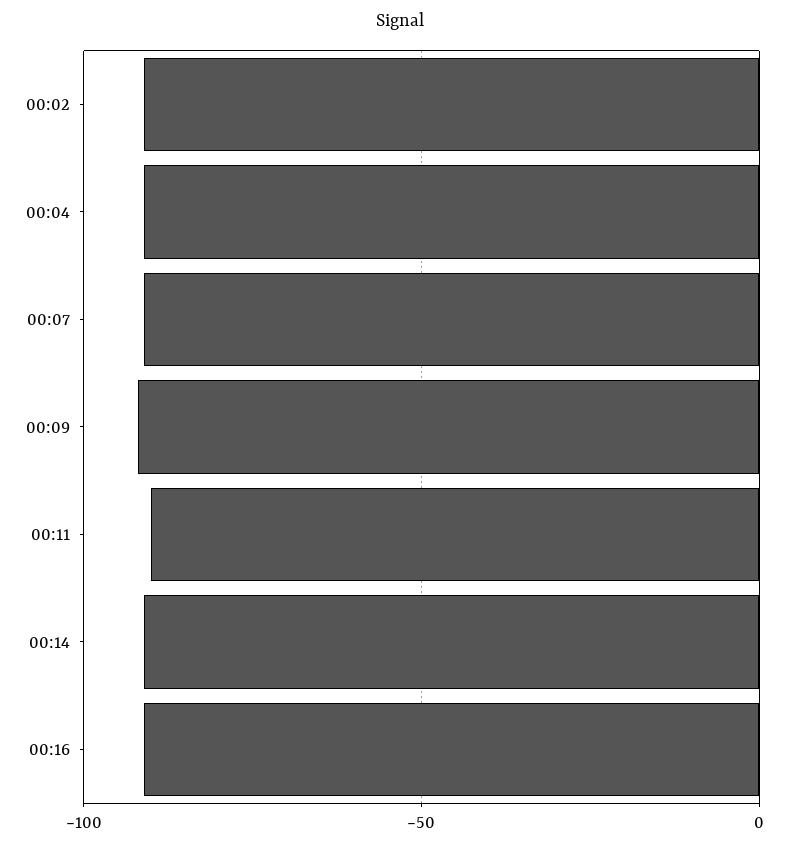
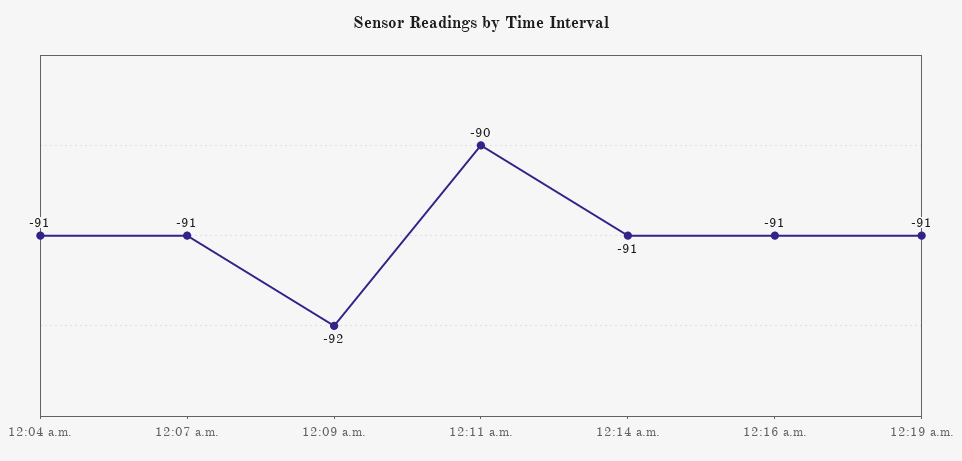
00:02: -90 -> none
12:19 a.m.: none -> -91

